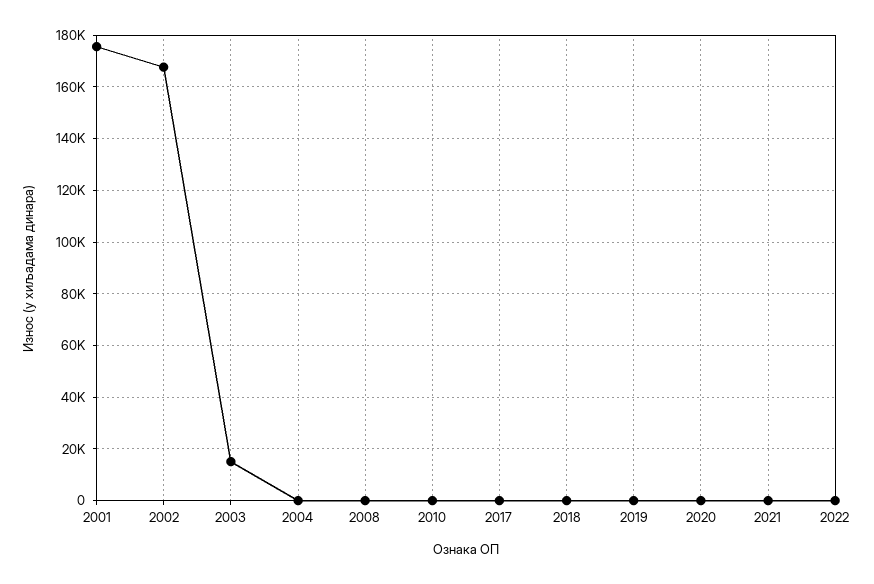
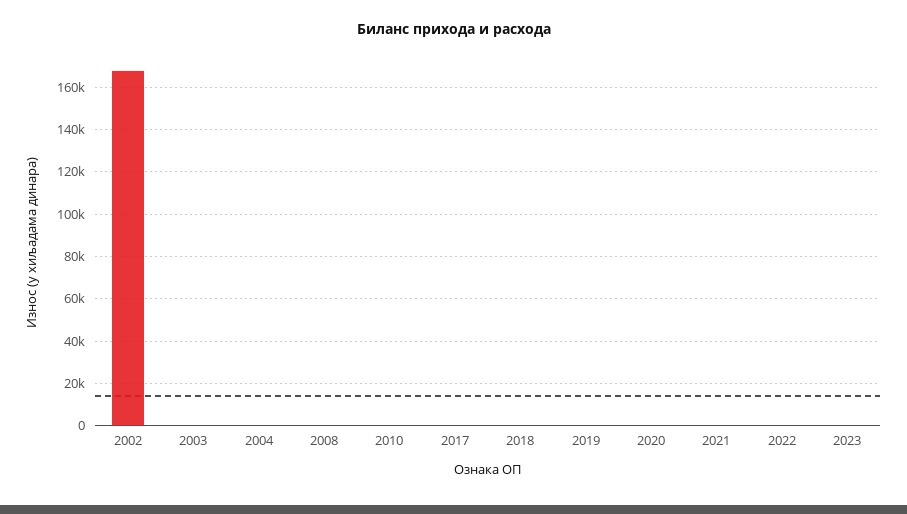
2001: 175000 -> none
2003: 15000 -> 0
2023: none -> 0

